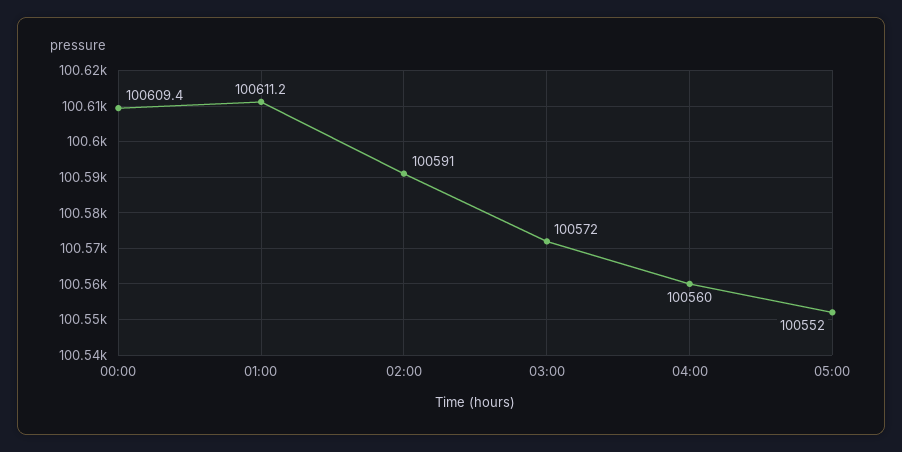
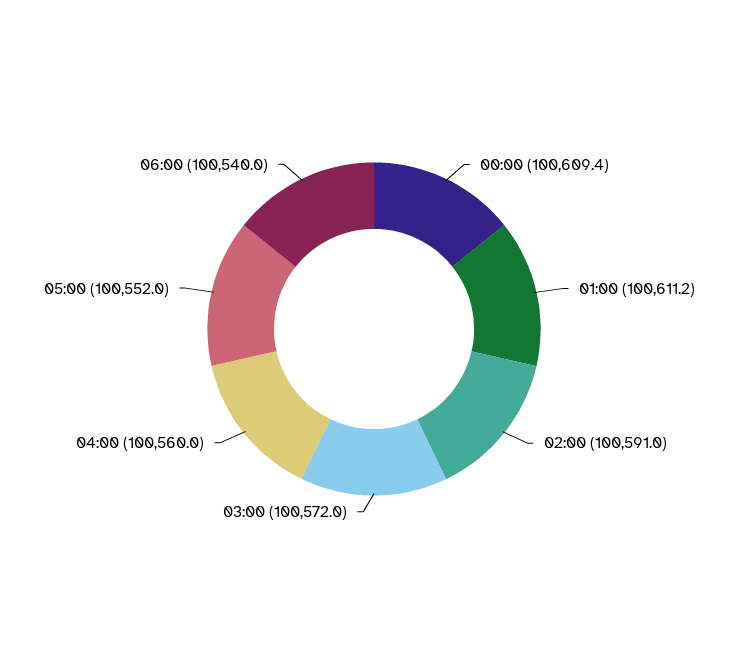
06:00: none -> 100540

